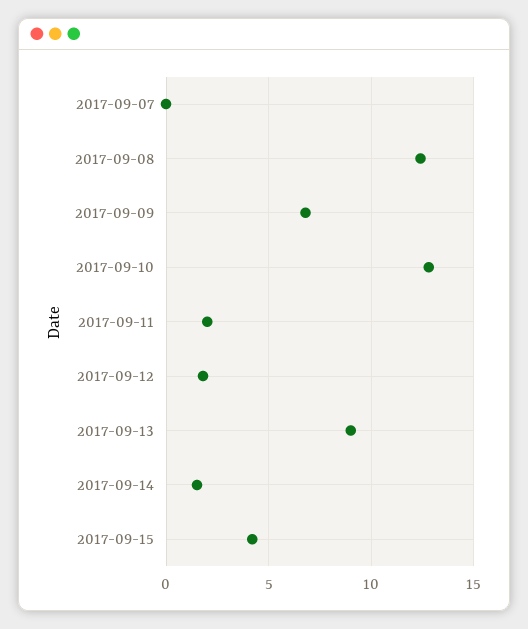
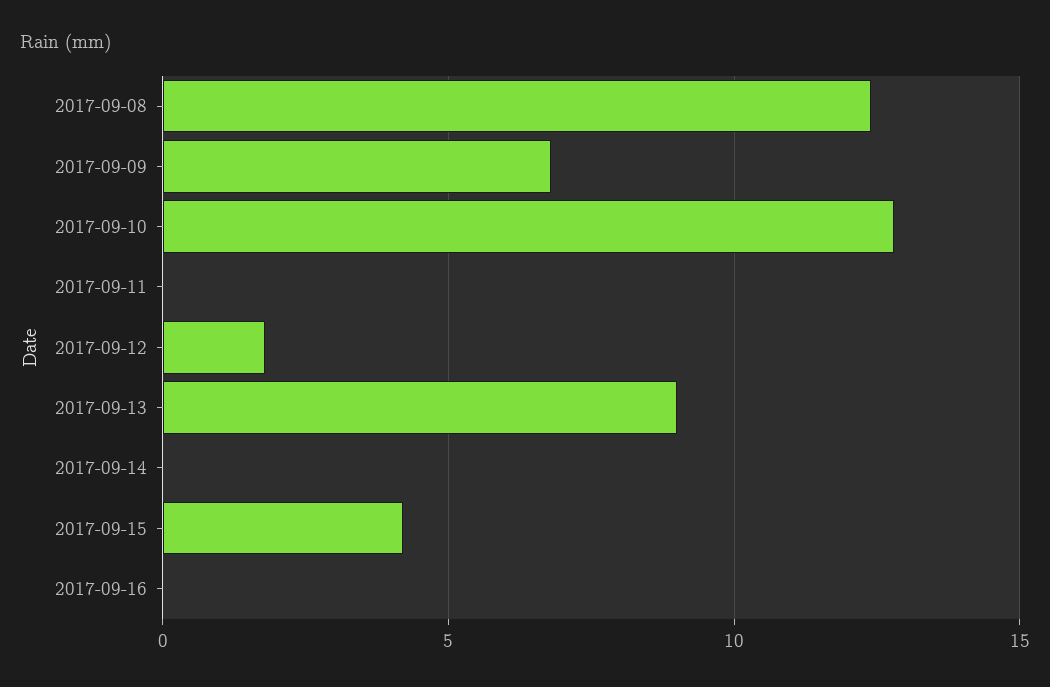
2017-09-07: 0 -> none
2017-09-11: 2 -> 0
2017-09-14: 1.5 -> 0
2017-09-16: none -> 0

